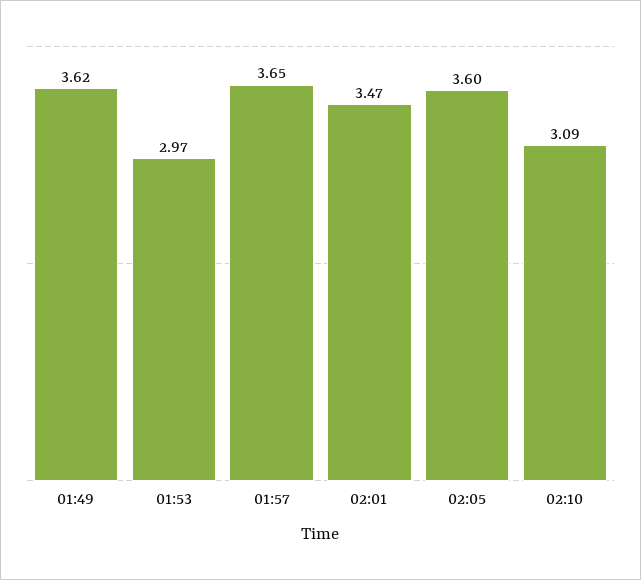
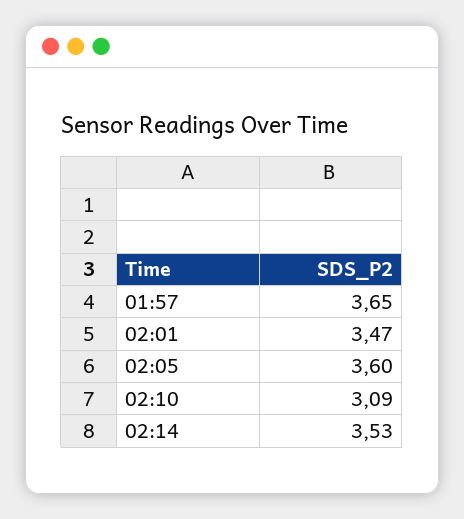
01:49: 3.62 -> none
01:53: 2.97 -> none
02:14: none -> 3.53

